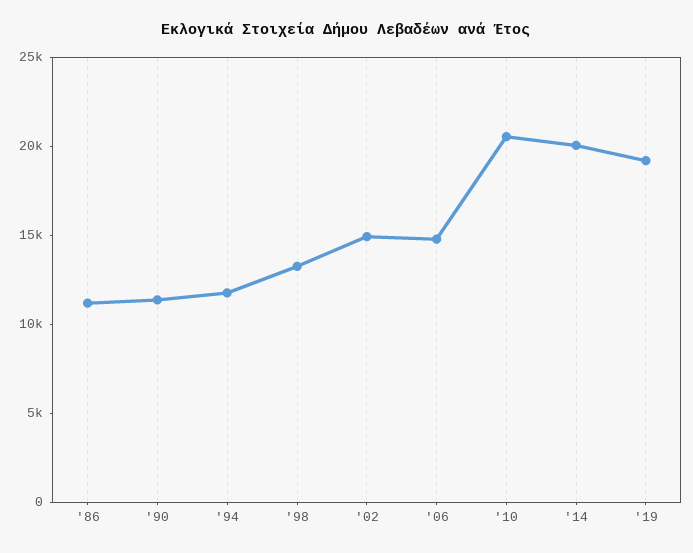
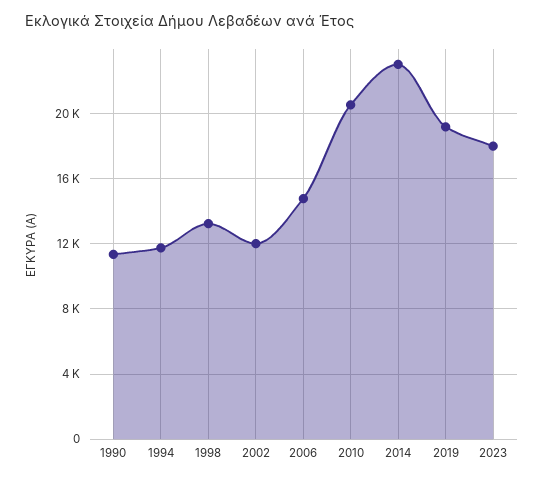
'86: 11000 -> none
'02: 15000 -> 12000
'14: 20000 -> 23000
2023: none -> 18000

